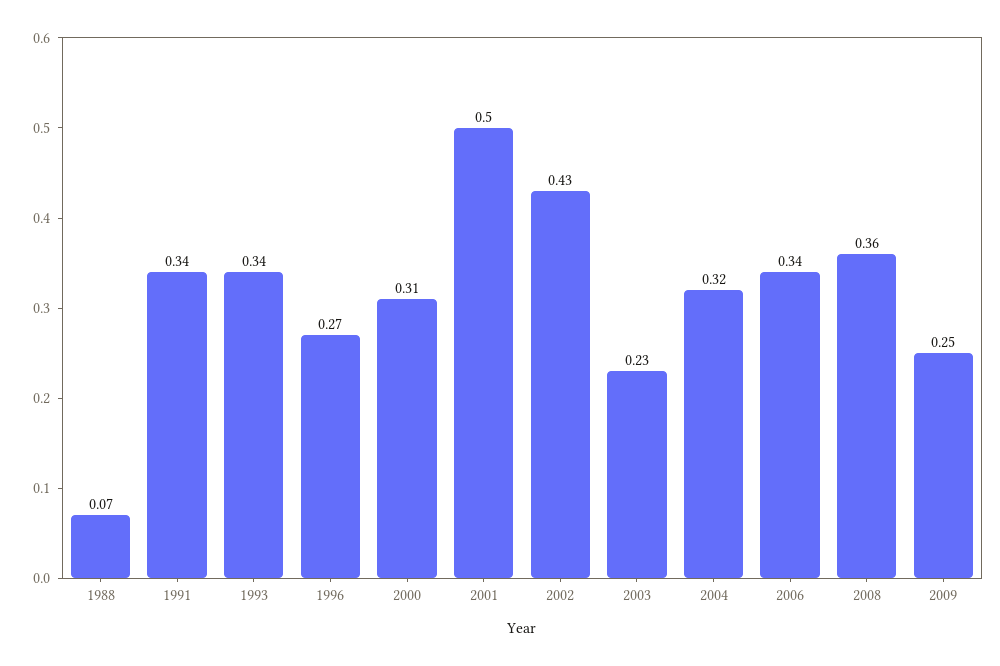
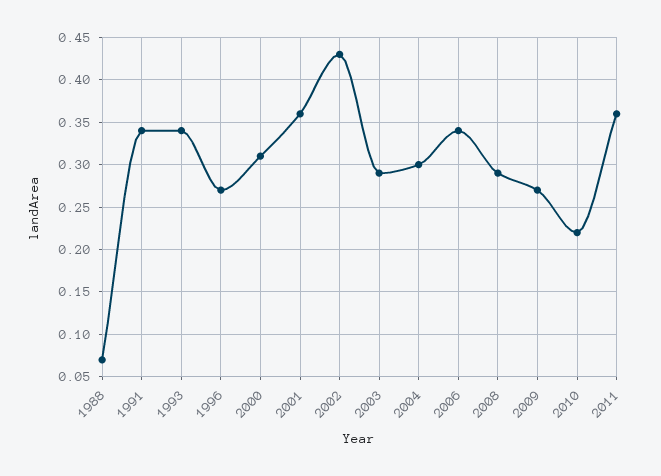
2001: 0.5 -> 0.36
2003: 0.23 -> 0.29
2004: 0.32 -> 0.3
2008: 0.36 -> 0.29
2009: 0.25 -> 0.27
2010: none -> 0.22
2011: none -> 0.36

